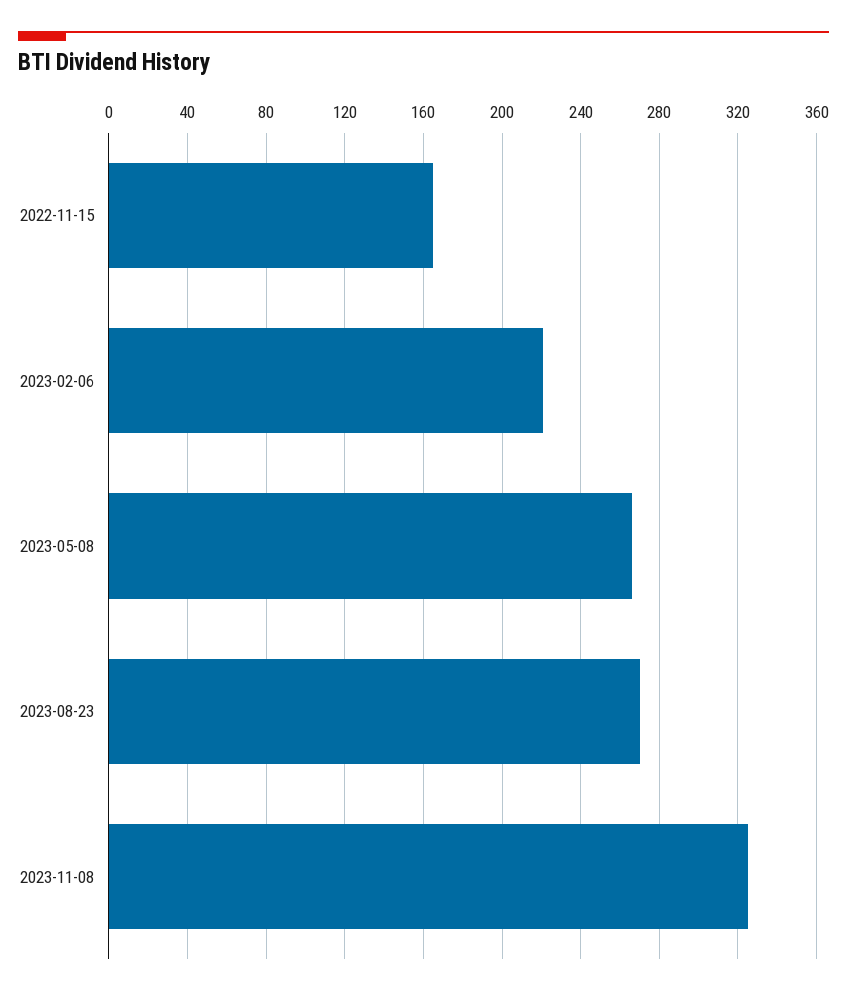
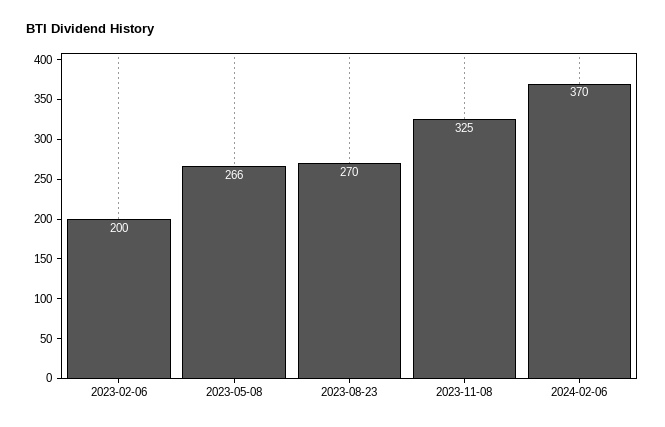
2022-11-15: 165 -> none
2023-02-06: 220 -> 200
2024-02-06: none -> 370

